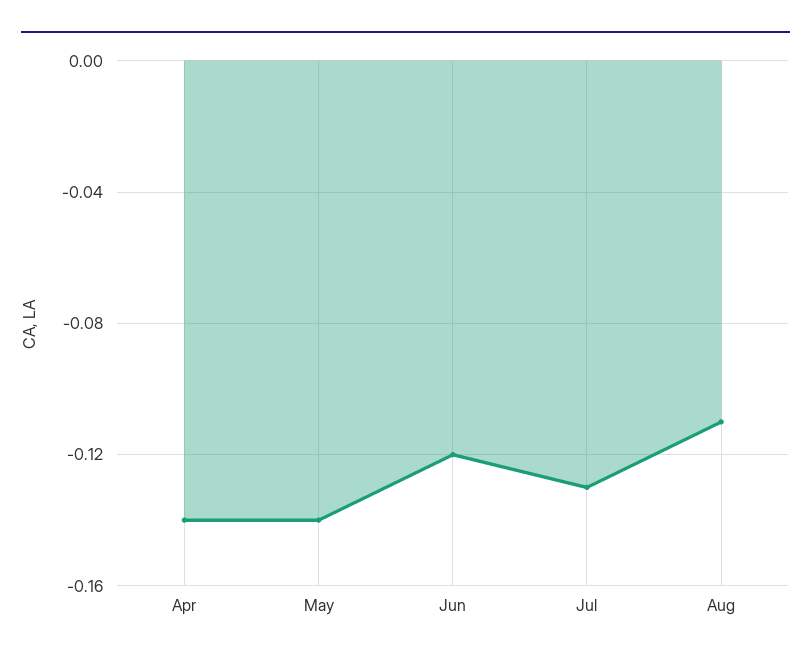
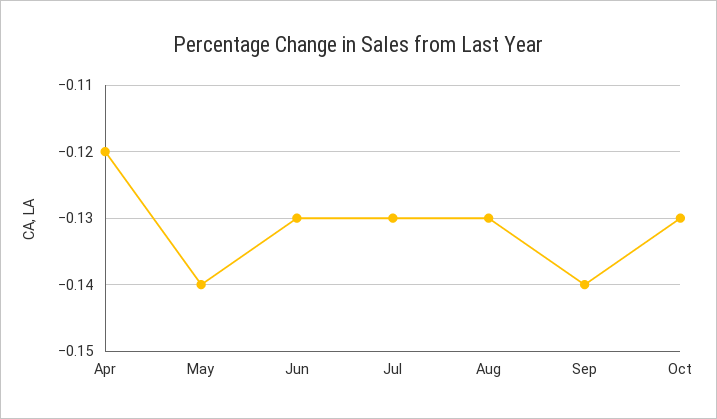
Apr: -0.14 -> -0.12
Jun: -0.12 -> -0.13
Aug: -0.11 -> -0.13
Sep: none -> -0.14
Oct: none -> -0.13

